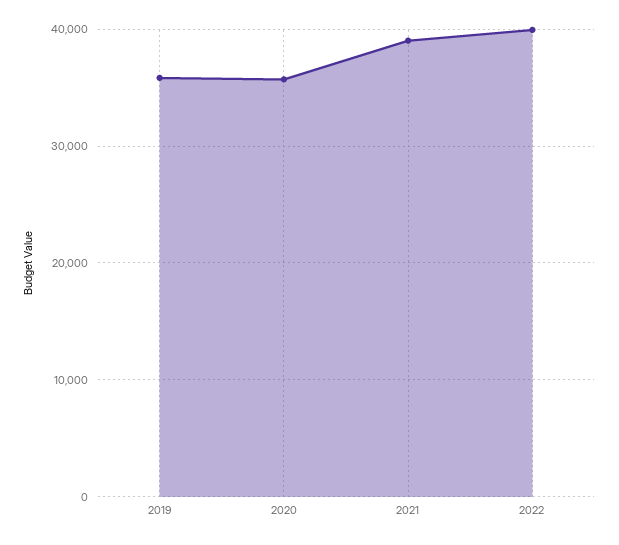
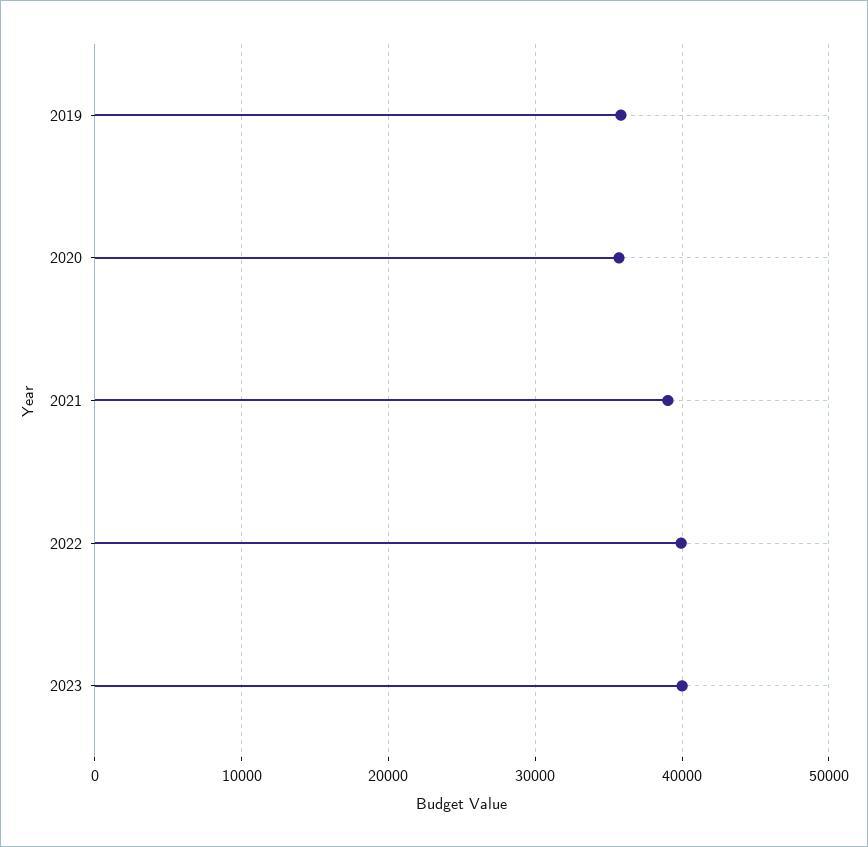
2023: none -> 40000

